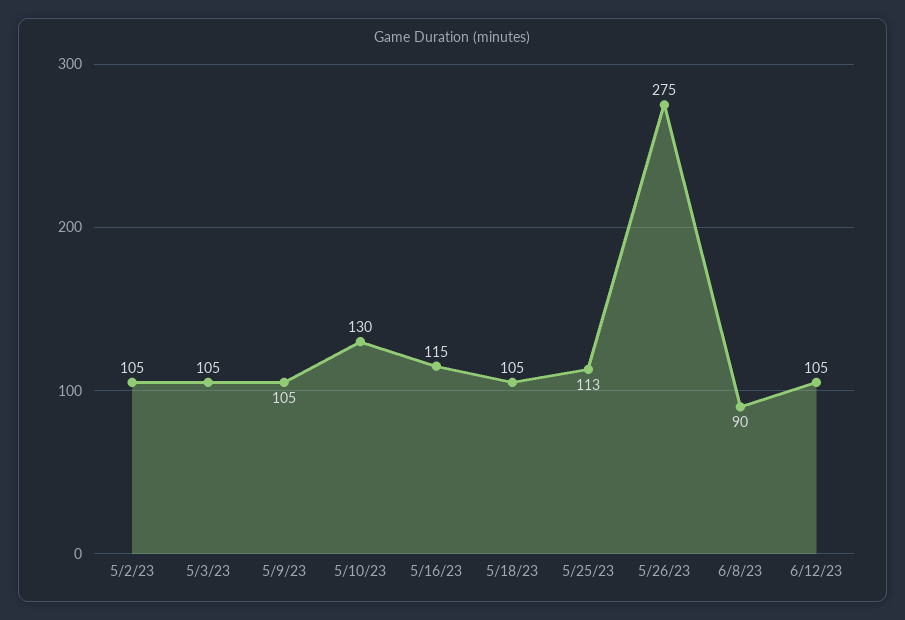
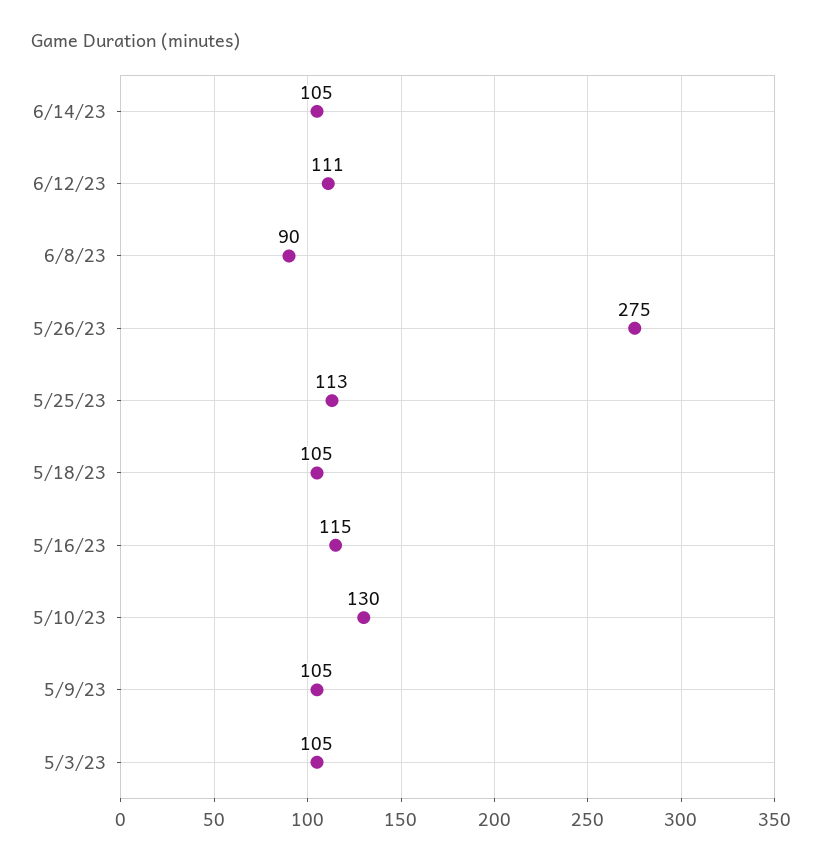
5/2/23: 105 -> none
6/12/23: 105 -> 111
6/14/23: none -> 105

